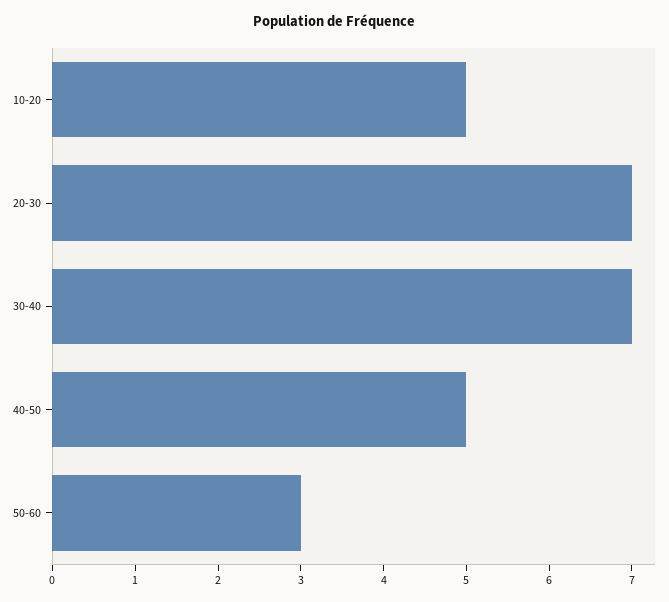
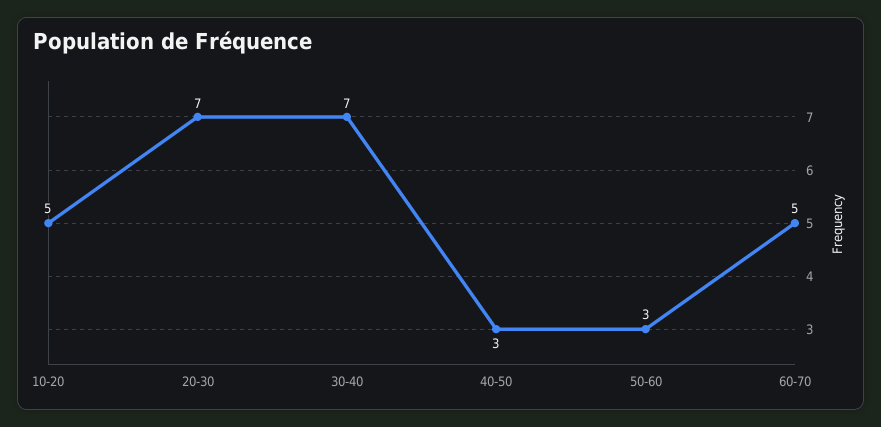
40-50: 5 -> 3
60-70: none -> 5

